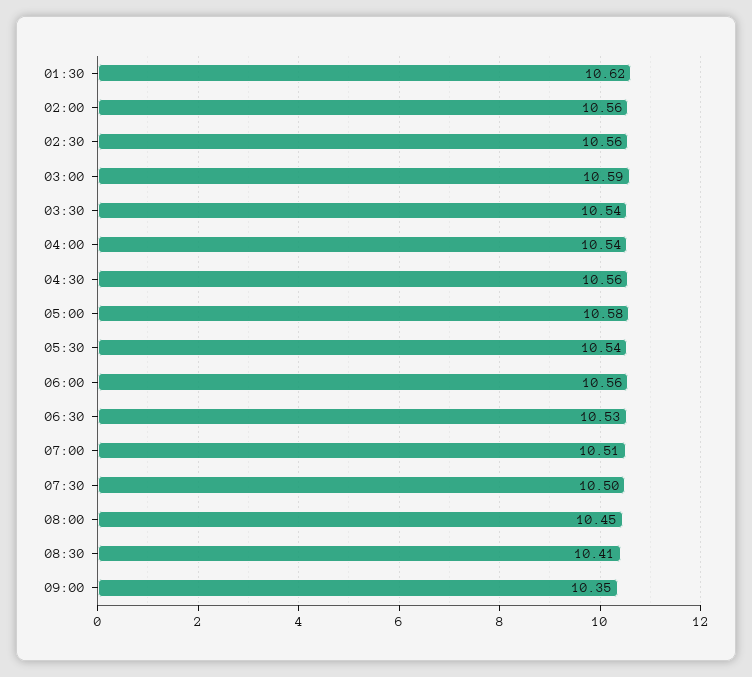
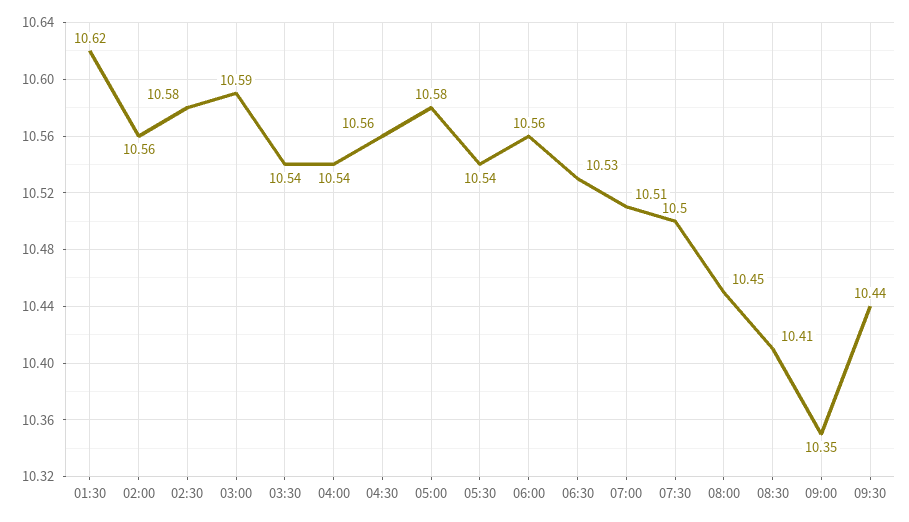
02:30: 10.56 -> 10.58
09:30: none -> 10.44

